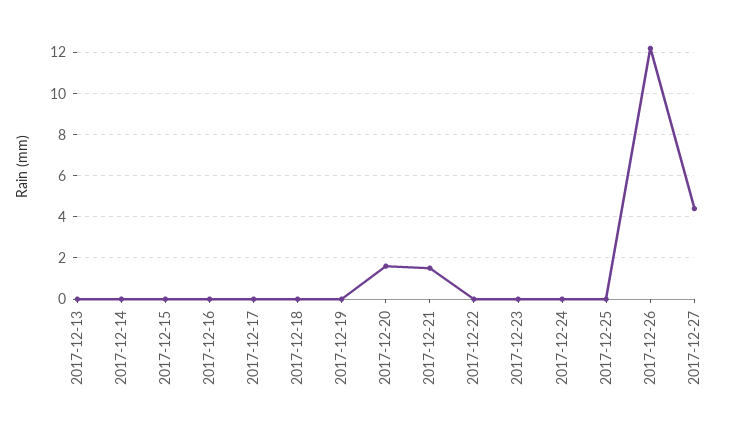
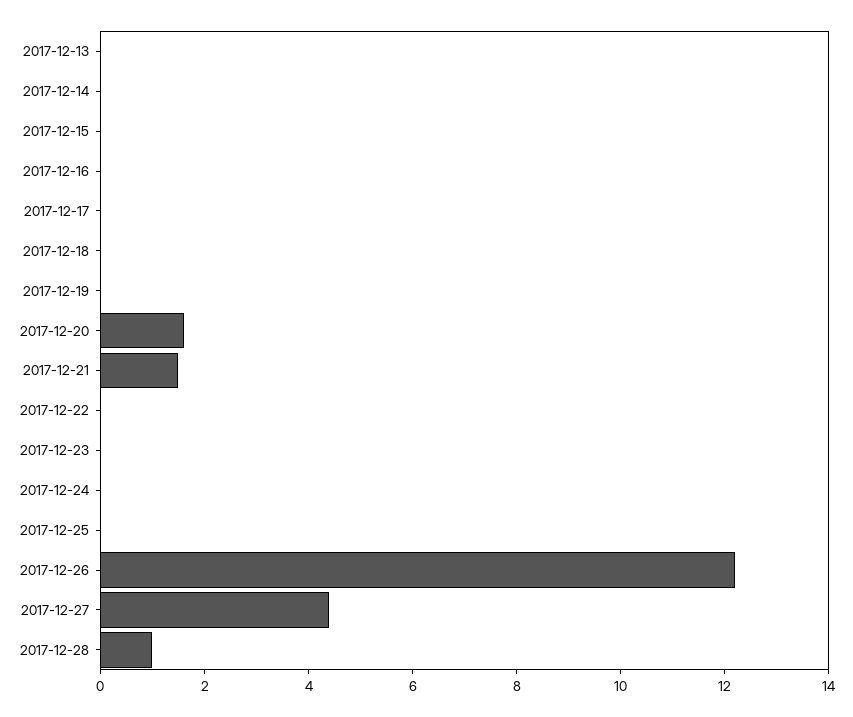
2017-12-28: none -> 1

